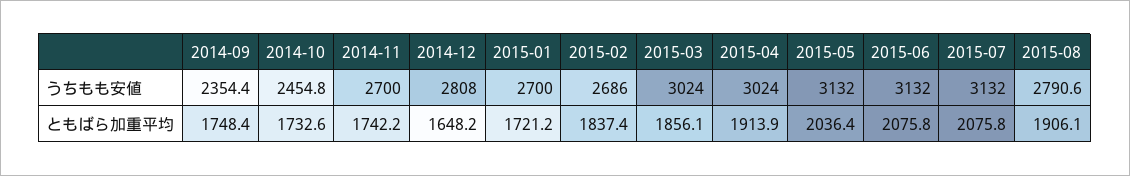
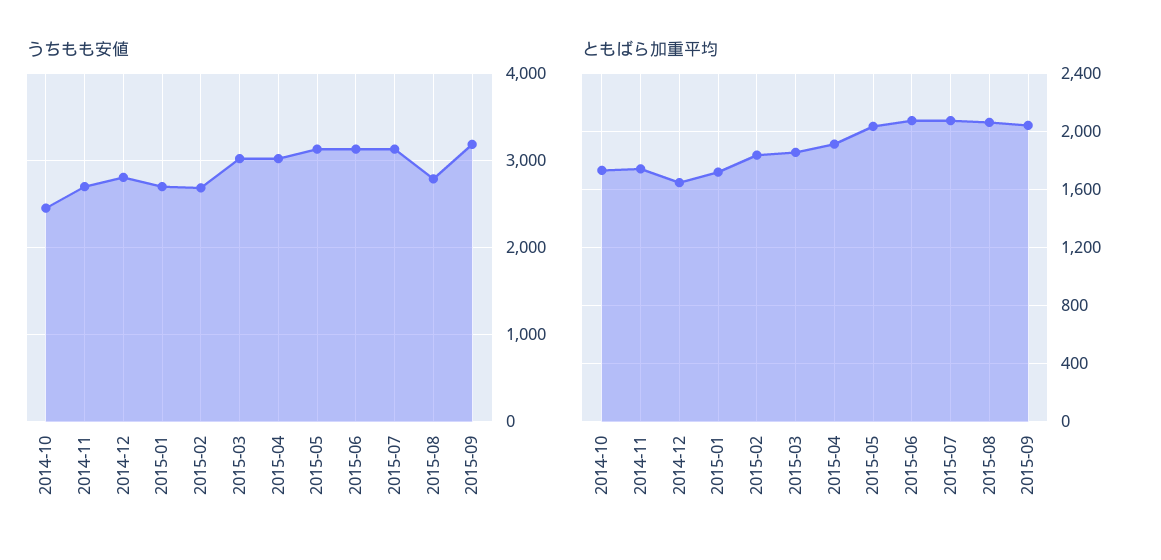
うちもも安値, 2014-09: 2354.4 -> none
ともばら加重平均, 2014-09: 1748.4 -> none
ともばら加重平均, 2015-08: 1906.1 -> 2050
うちもも安値, 2015-09: none -> 3200
ともばら加重平均, 2015-09: none -> 2050

